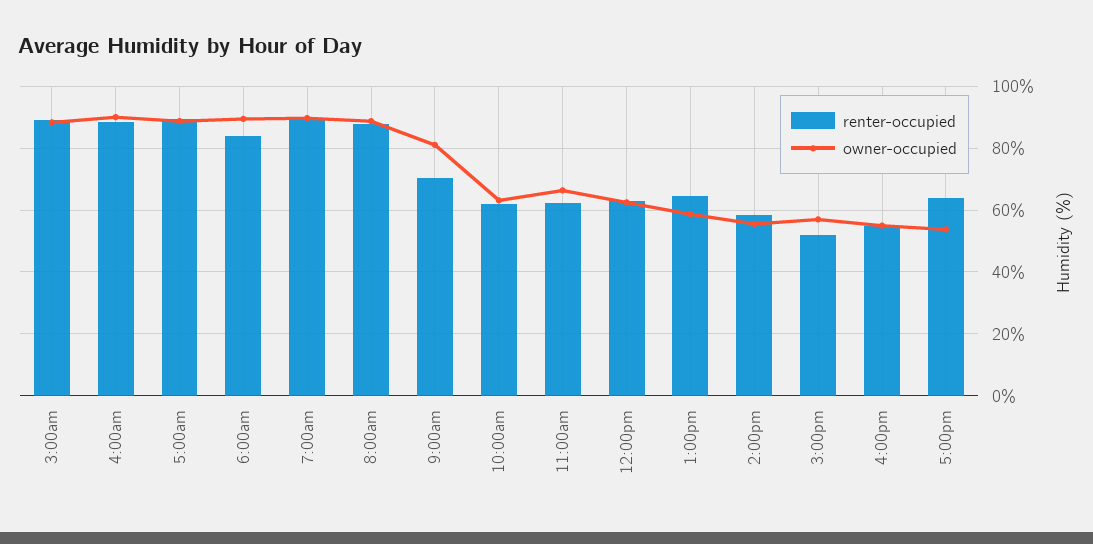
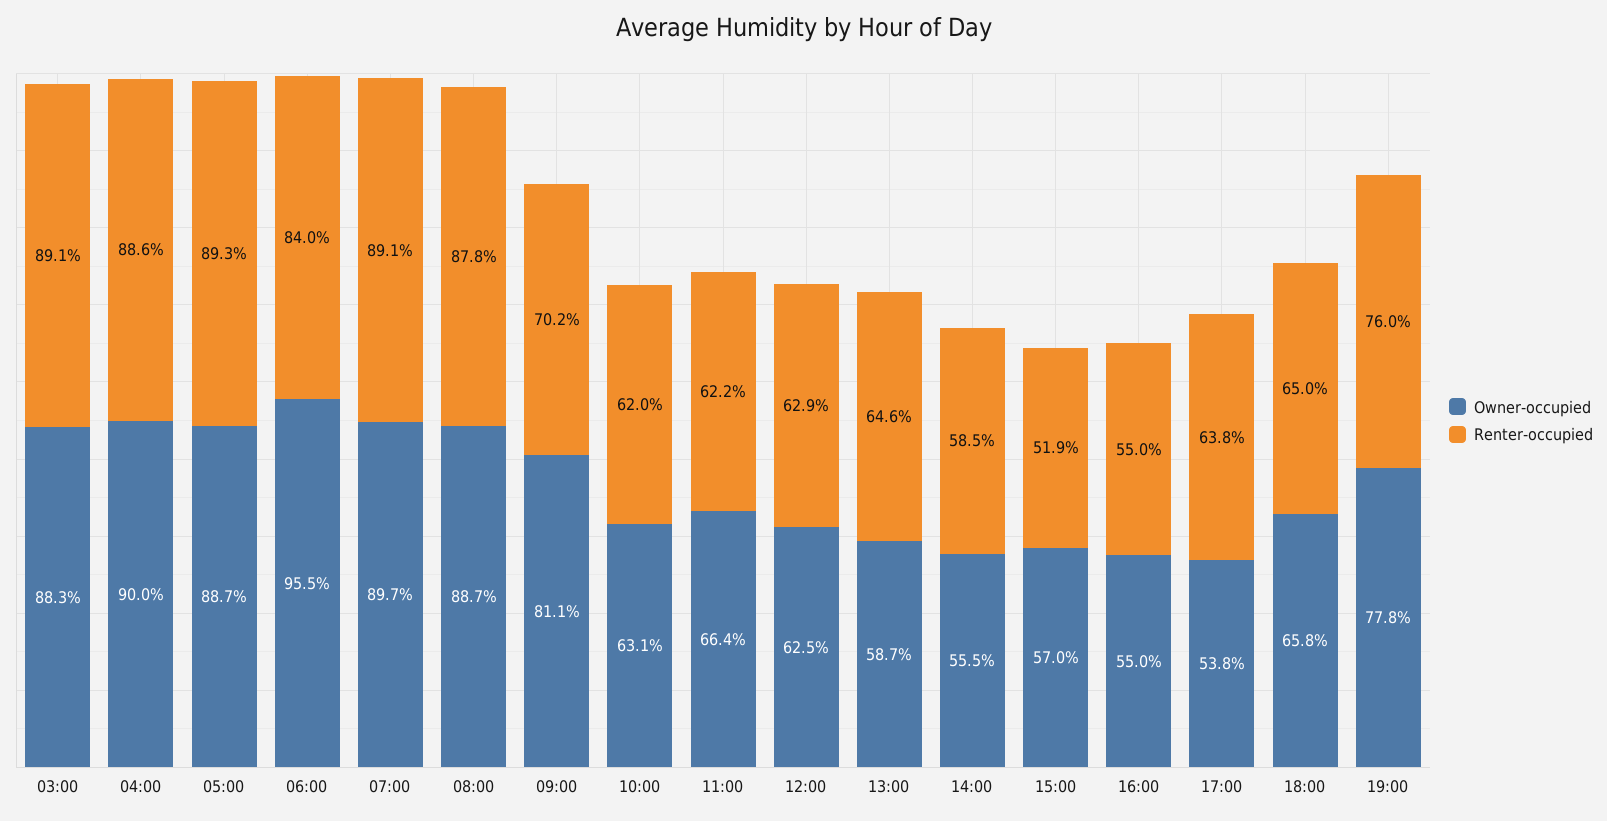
owner-occupied, 6:00am: 90 -> 95.5
owner-occupied, 18:00: none -> 65.8
renter-occupied, 18:00: none -> 65
owner-occupied, 19:00: none -> 77.8
renter-occupied, 19:00: none -> 76

